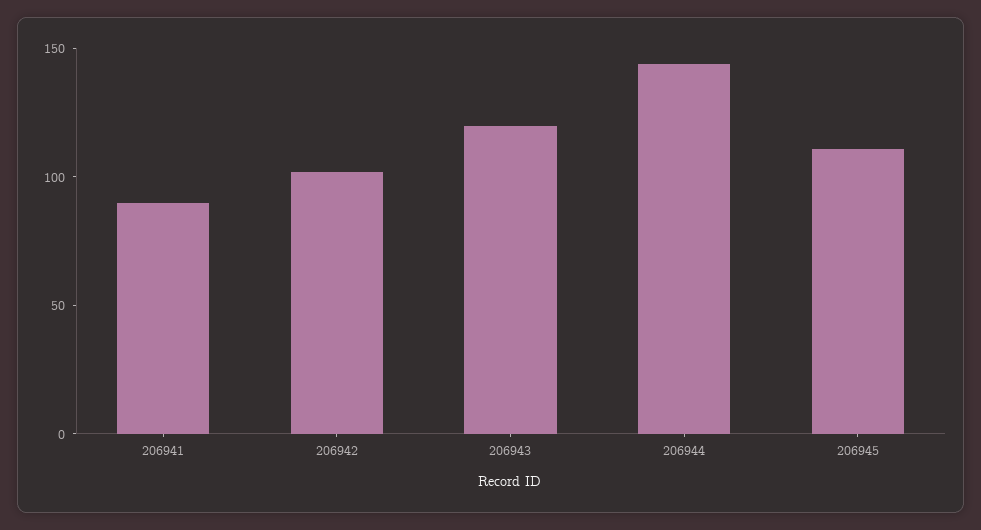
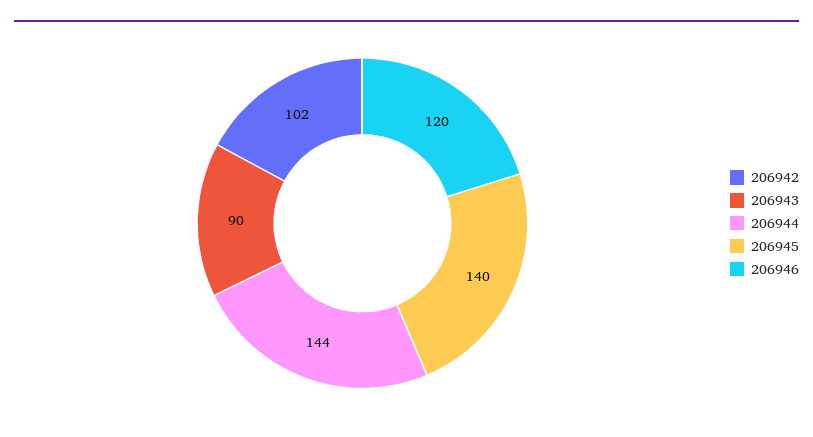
206941: 90 -> none
206943: 120 -> 90
206945: 110 -> 140
206946: none -> 120

